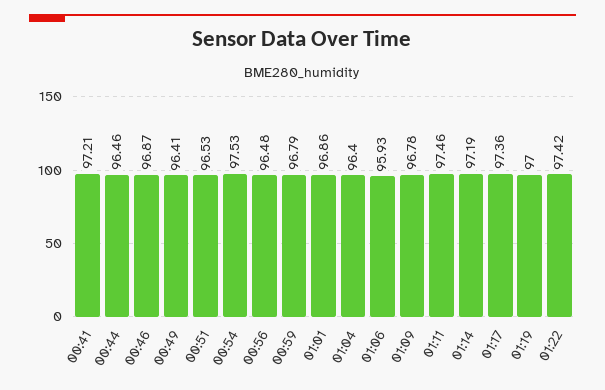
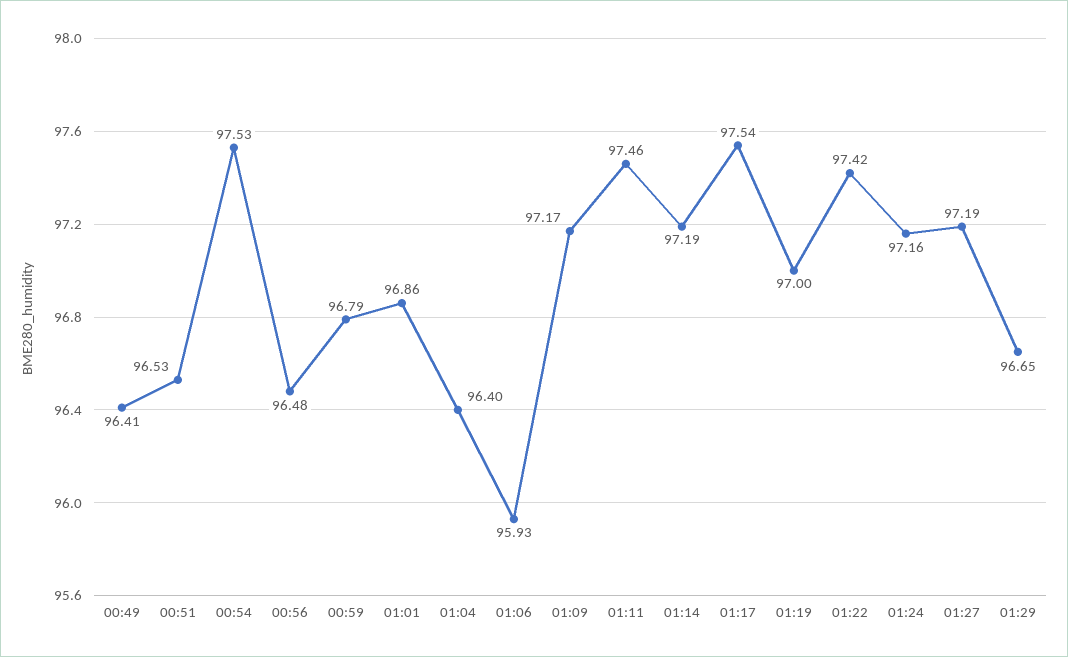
00:41: 97.21 -> none
00:44: 96.46 -> none
00:46: 96.87 -> none
01:09: 96.78 -> 97.17
01:17: 97.36 -> 97.54
01:24: none -> 97.16
01:27: none -> 97.19
01:29: none -> 96.65

